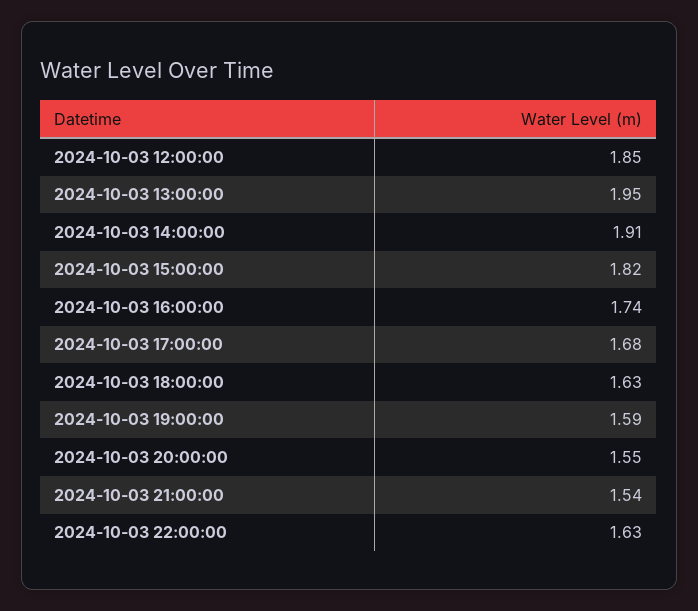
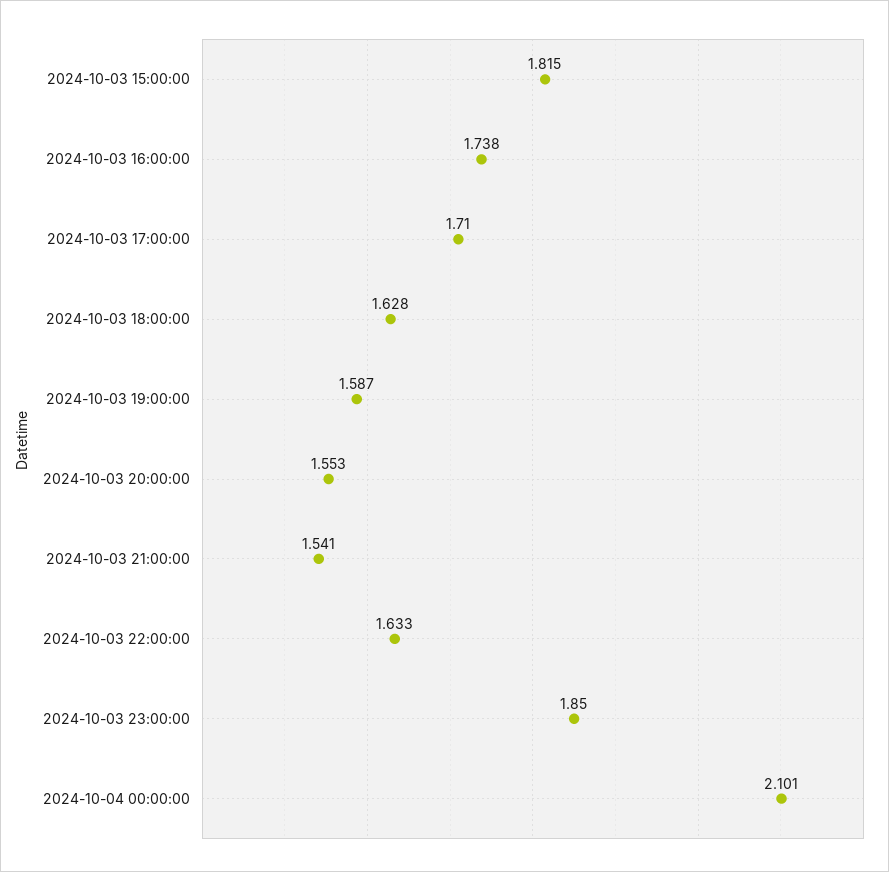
2024-10-03 12:00:00: 1.85 -> none
2024-10-03 13:00:00: 1.95 -> none
2024-10-03 14:00:00: 1.91 -> none
2024-10-03 17:00:00: 1.68 -> 1.71
2024-10-03 23:00:00: none -> 1.85
2024-10-04 00:00:00: none -> 2.101

